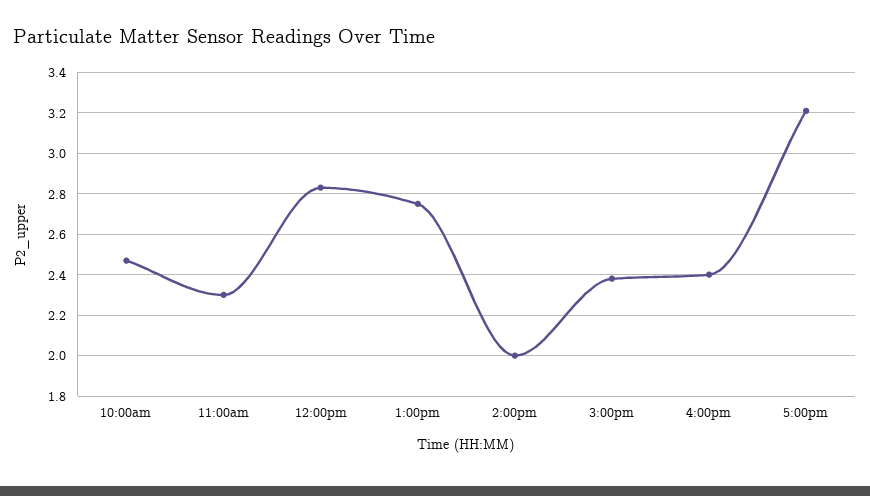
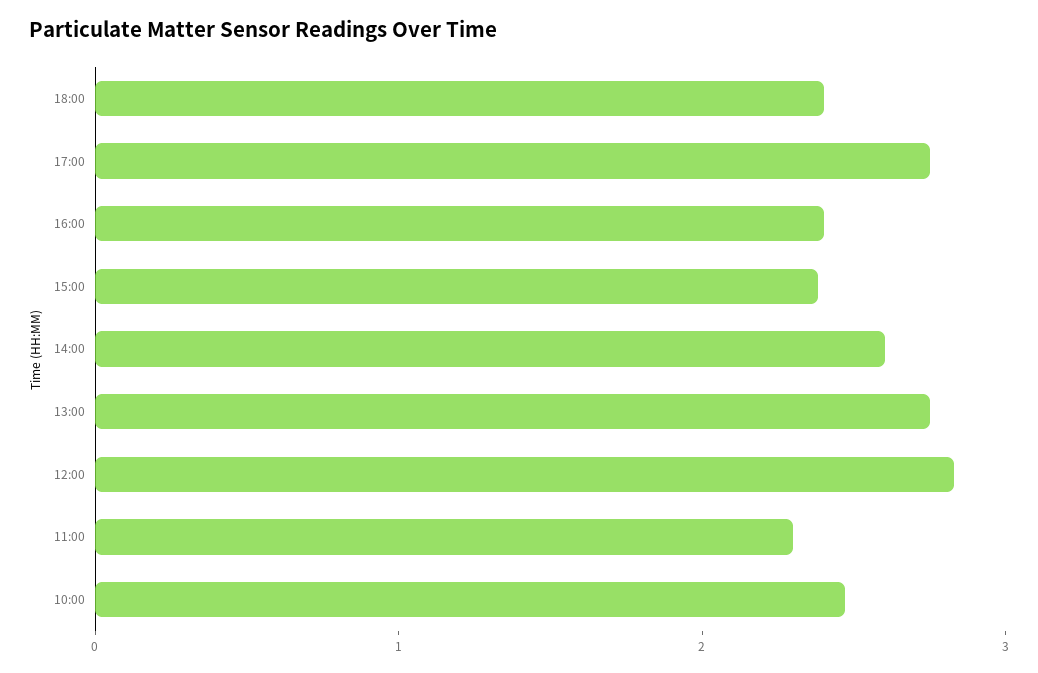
2:00pm: 2 -> 2.6
5:00pm: 3.2 -> 2.8
18:00: none -> 2.4

